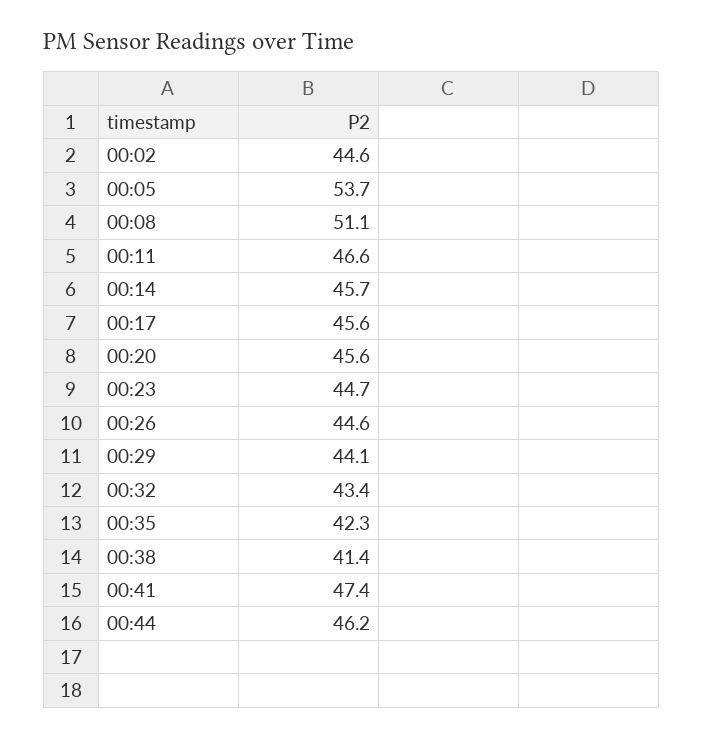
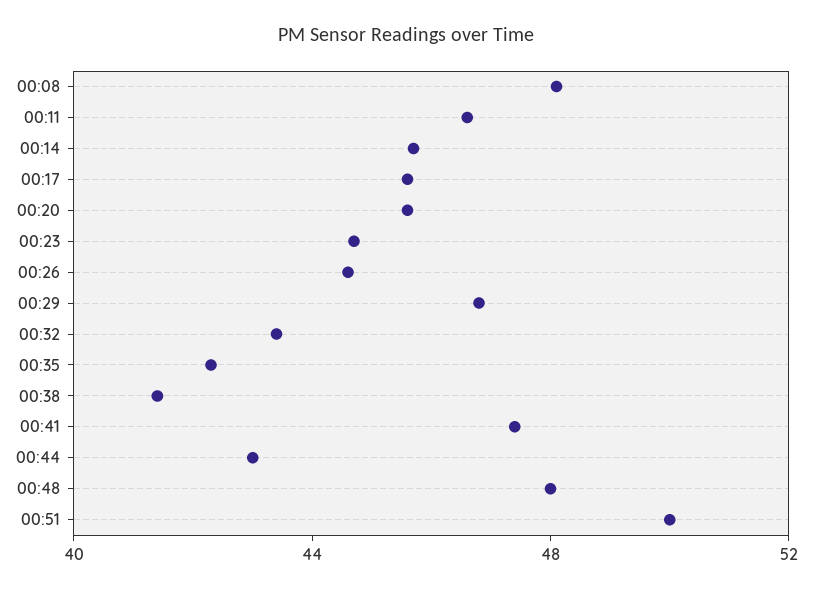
00:02: 44.6 -> none
00:05: 53.7 -> none
00:08: 51.1 -> 48
00:29: 44.1 -> 47
00:44: 46.2 -> 43
00:48: none -> 48
00:51: none -> 50

